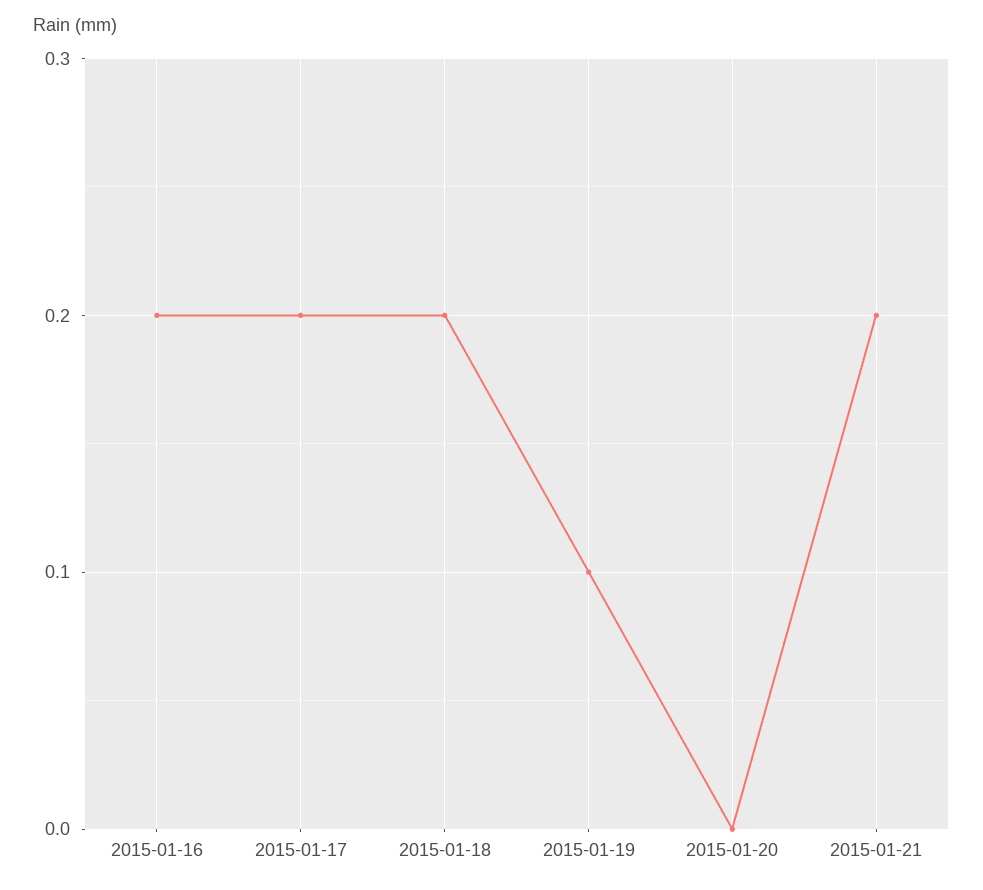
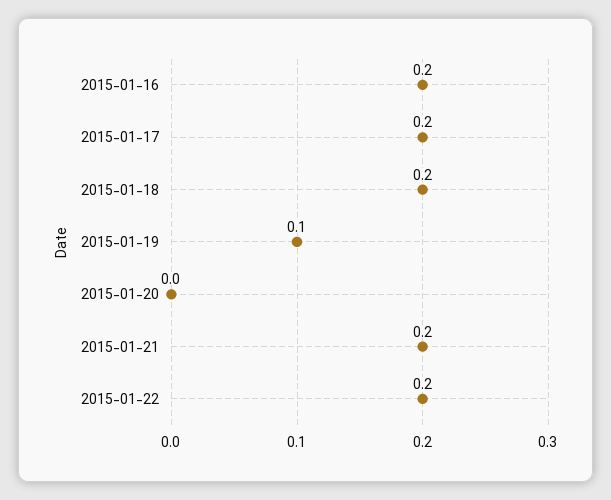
2015-01-22: none -> 0.2

